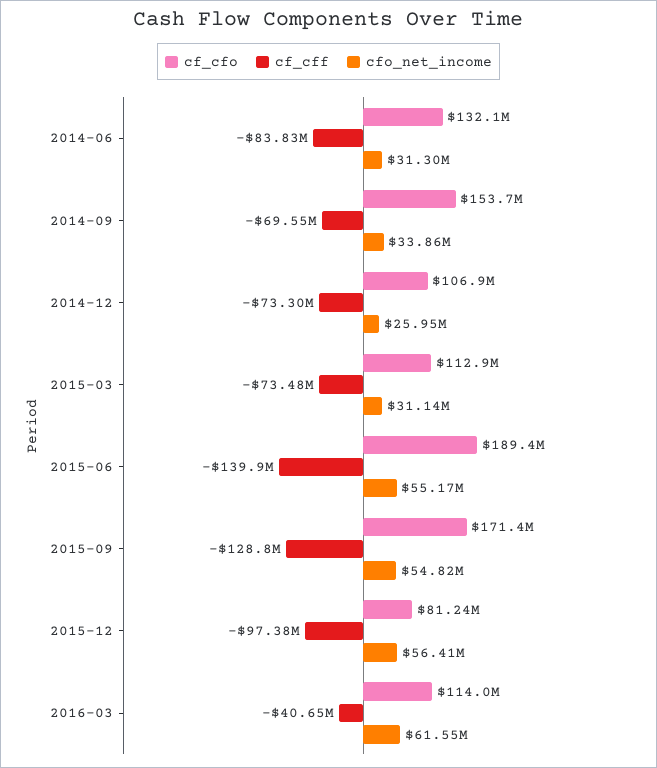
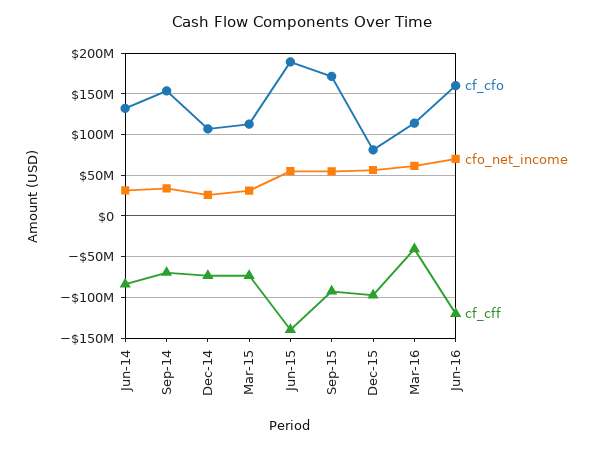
cf_cff, 2015-09: -128800000 -> -90000000
cf_cfo, Jun-16: none -> 160000000
cfo_net_income, Jun-16: none -> 70000000
cf_cff, Jun-16: none -> -120000000

